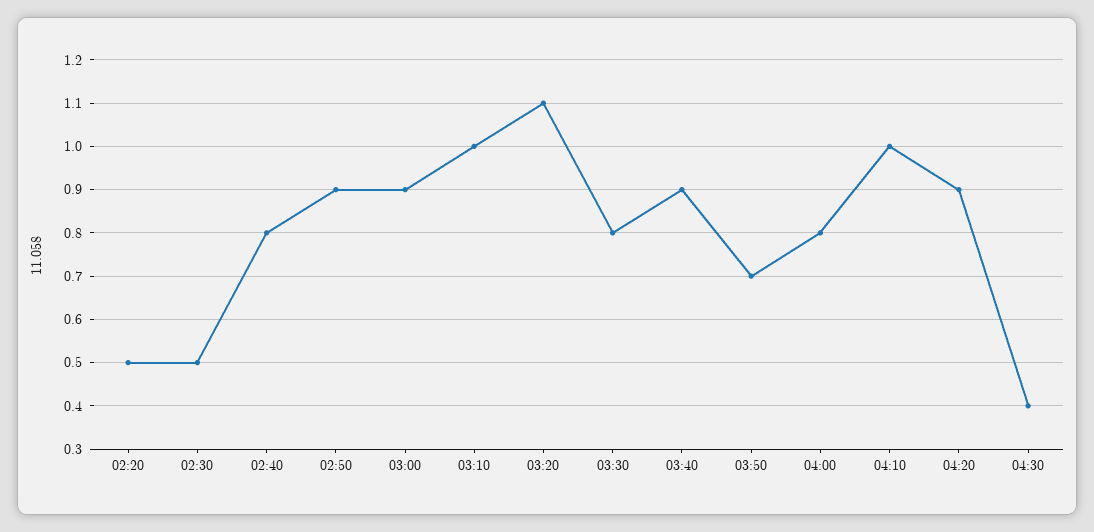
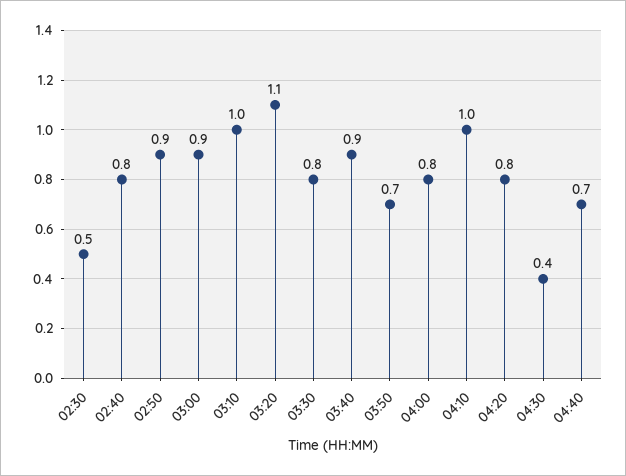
02:20: 0.5 -> none
04:20: 0.9 -> 0.8
04:40: none -> 0.7

